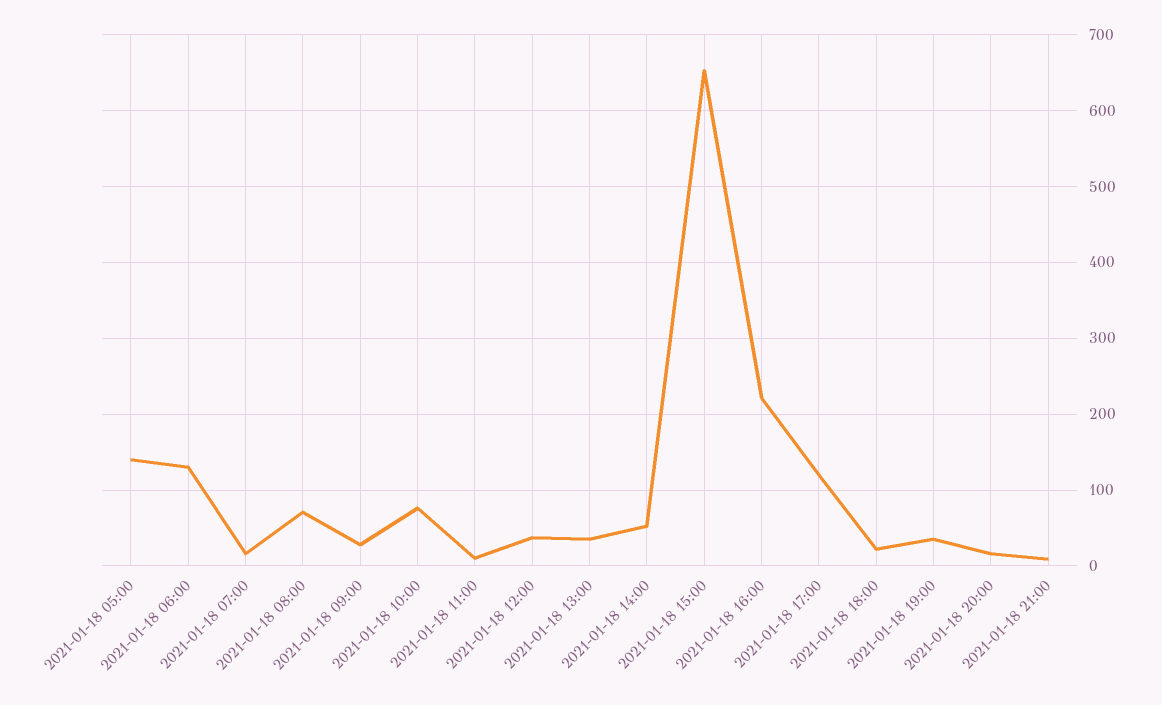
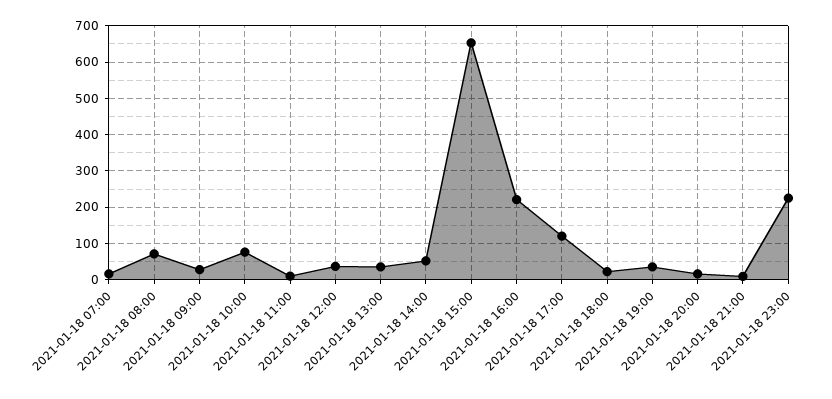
2021-01-18 05:00: 140 -> none
2021-01-18 06:00: 130 -> none
2021-01-18 23:00: none -> 220

